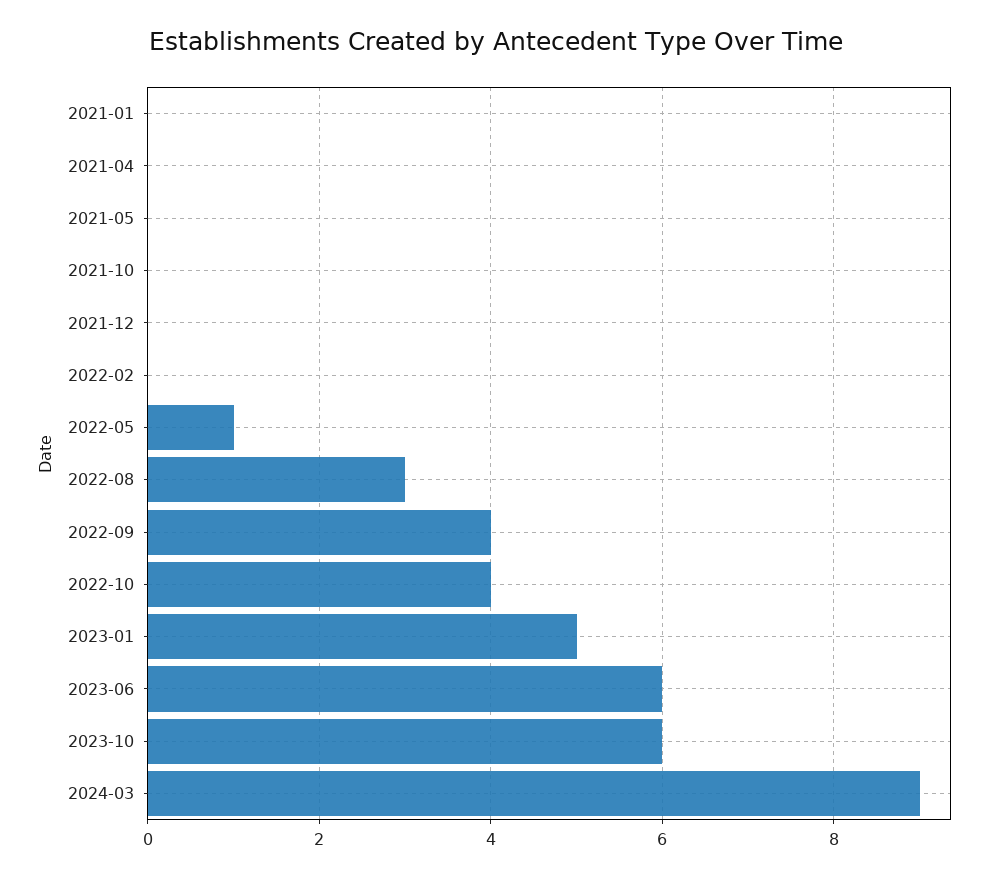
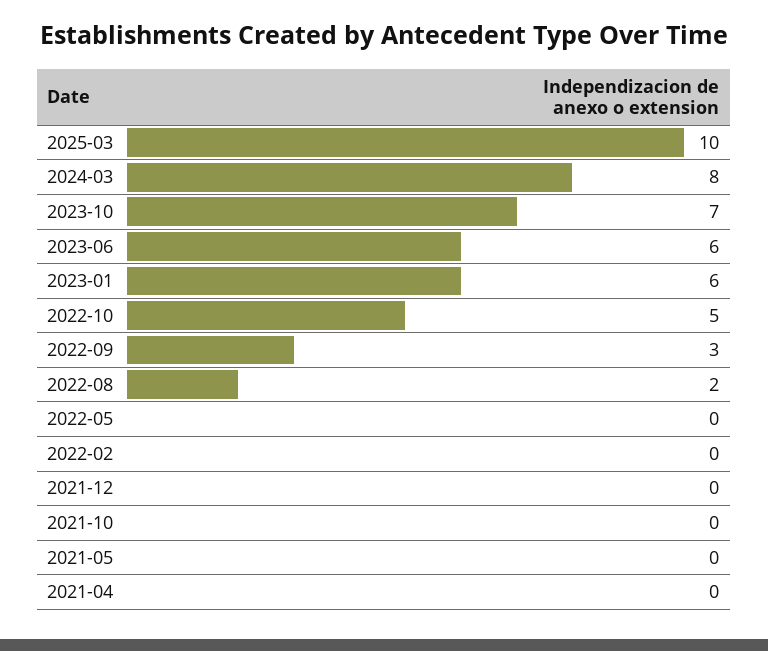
2021-01: 0 -> none
2022-05: 1 -> 0
2022-08: 3 -> 2
2022-09: 4 -> 3
2022-10: 4 -> 5
2023-01: 5 -> 6
2023-10: 6 -> 7
2024-03: 9 -> 8
2025-03: none -> 10

